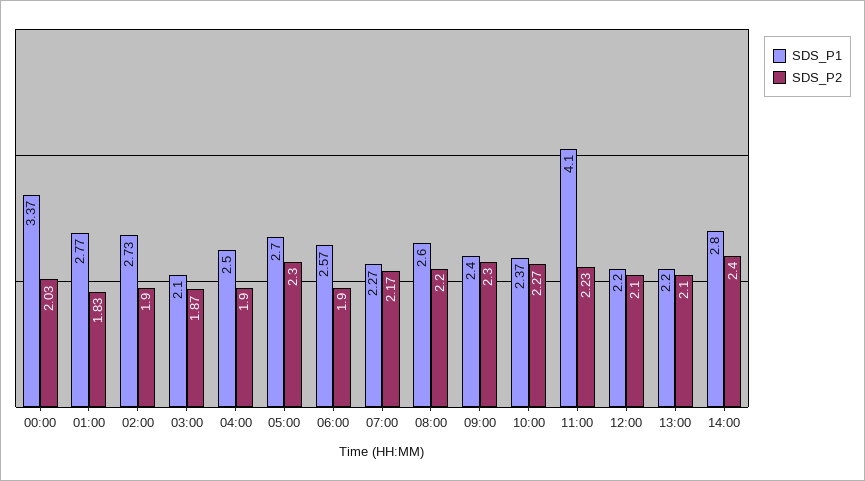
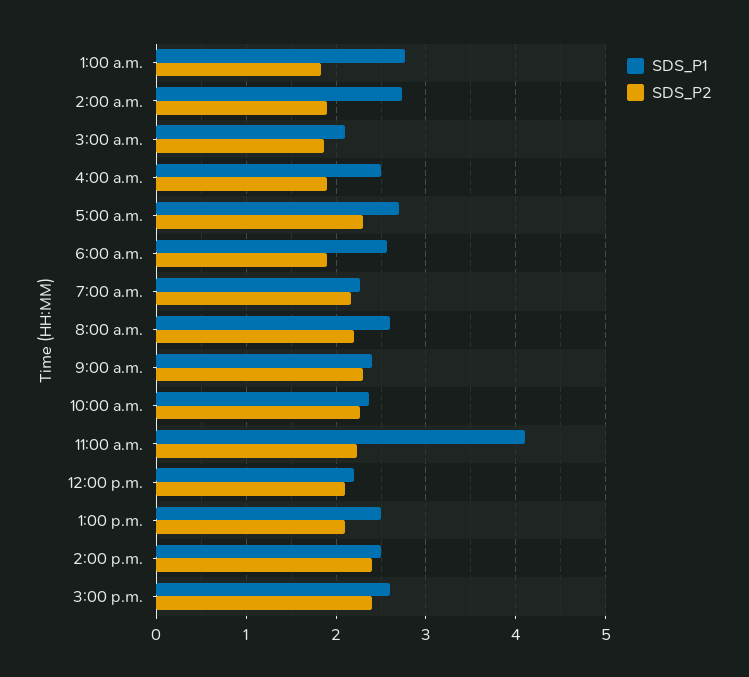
SDS_P1, 00:00: 3.37 -> none
SDS_P2, 00:00: 2.03 -> none
SDS_P1, 13:00: 2.2 -> 2.5
SDS_P1, 14:00: 2.8 -> 2.5
SDS_P1, 3:00 p.m.: none -> 2.6
SDS_P2, 3:00 p.m.: none -> 2.4

